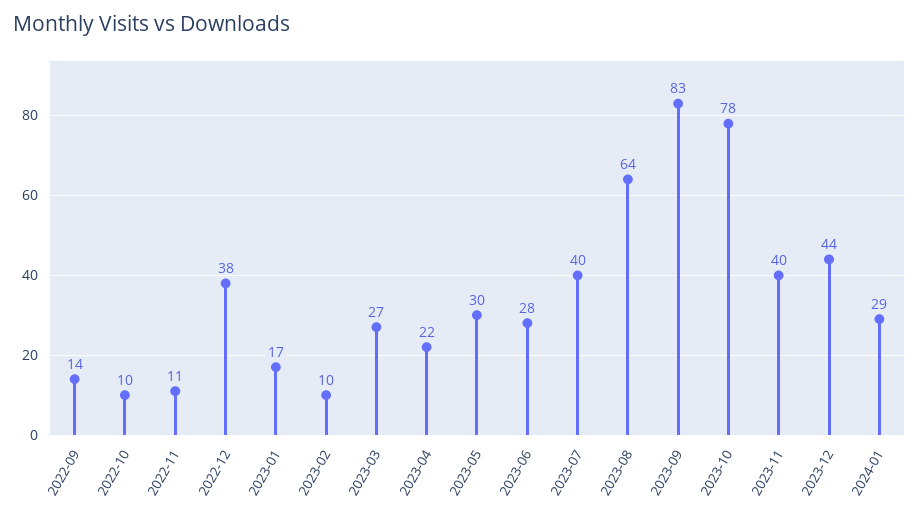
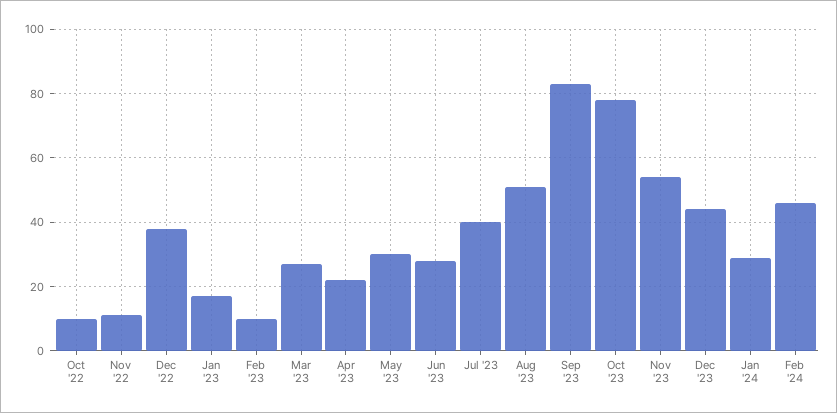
2022-09: 14 -> none
2023-08: 64 -> 50
2023-11: 40 -> 55
Feb '24: none -> 45

